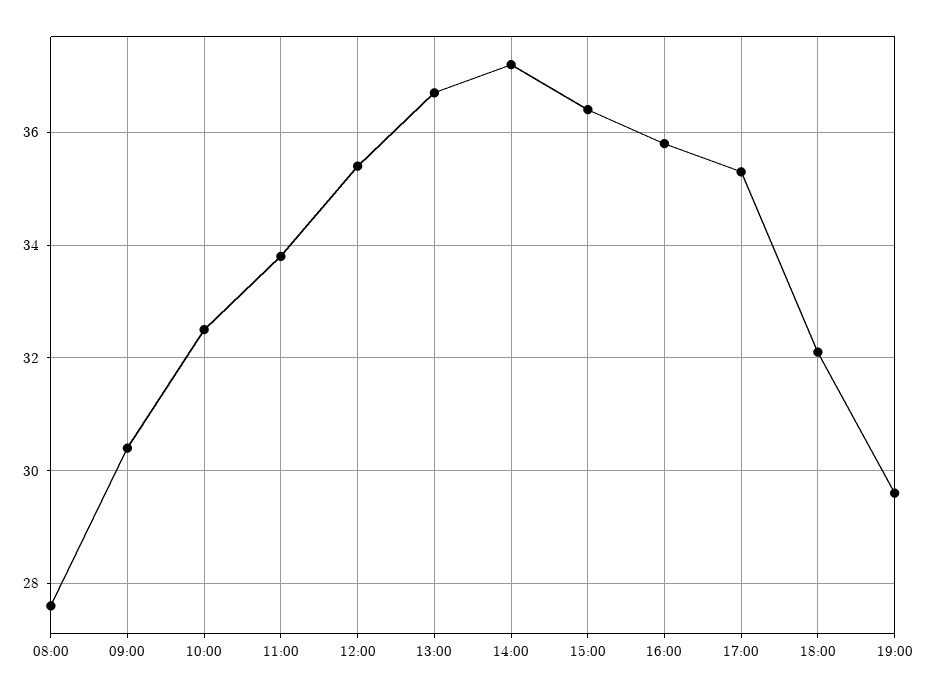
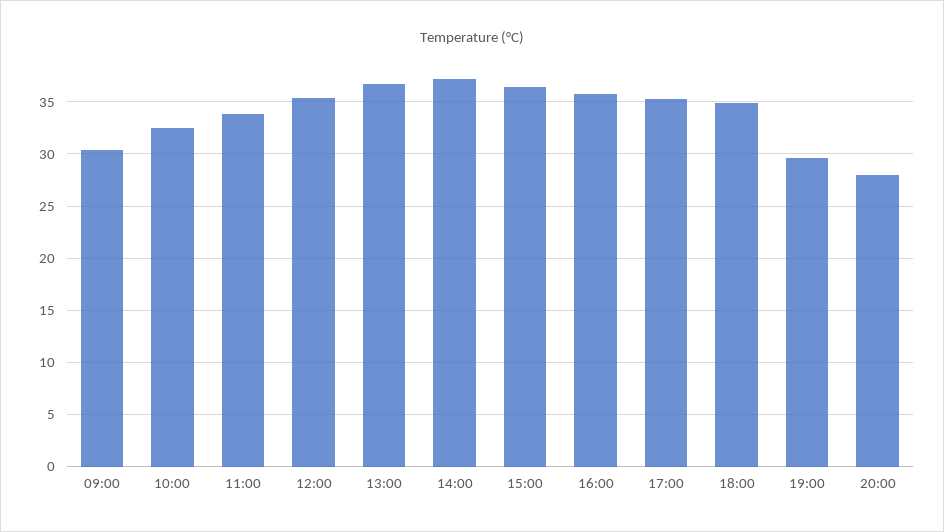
08:00: 27.5 -> none
18:00: 32 -> 35
20:00: none -> 28

